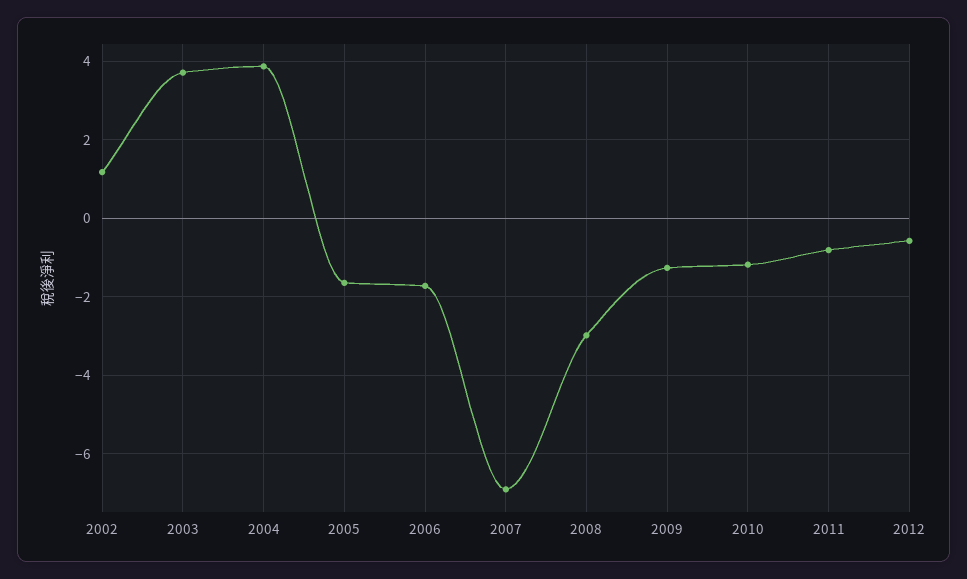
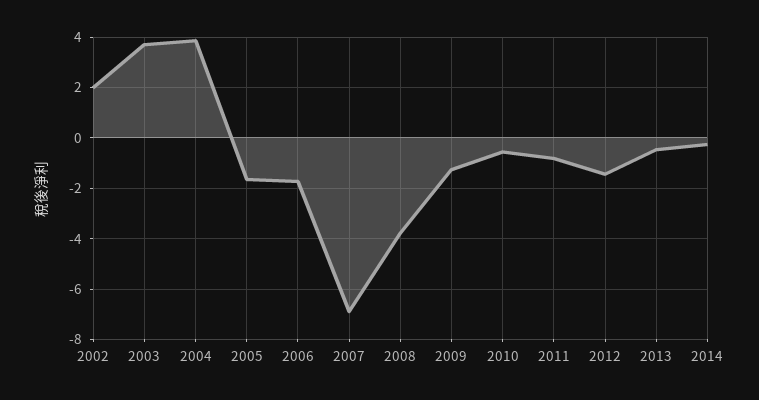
2002: 1.2 -> 2
2008: -3 -> -3.75
2010: -1.2 -> -0.5
2012: -0.6 -> -1.5
2013: none -> -0.5
2014: none -> -0.25

